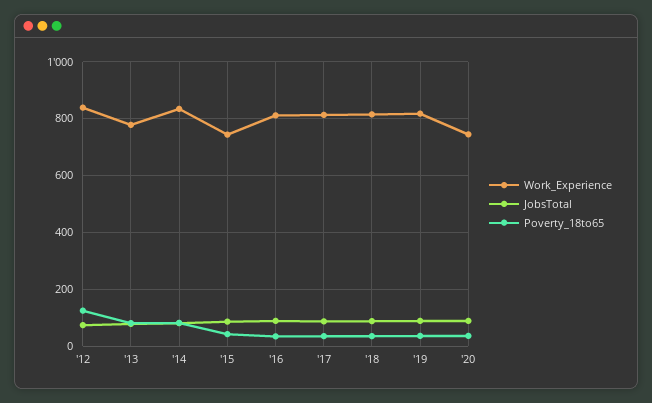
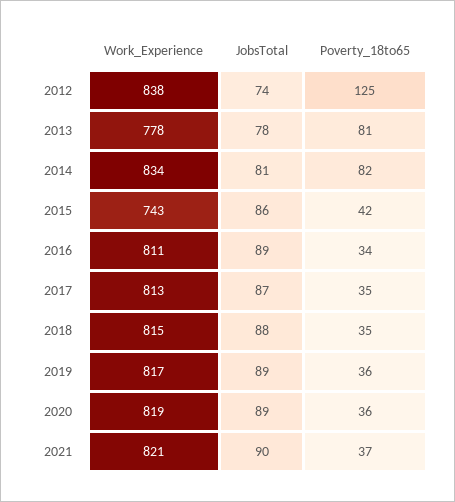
Work_Experience, '20: 750 -> 819
Work_Experience, 2021: none -> 821
JobsTotal, 2021: none -> 90
Poverty_18to65, 2021: none -> 37

